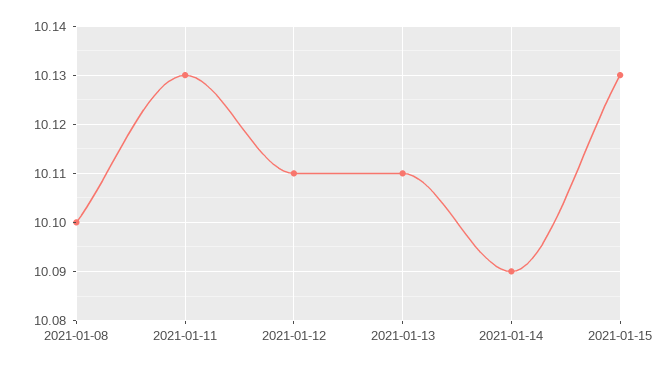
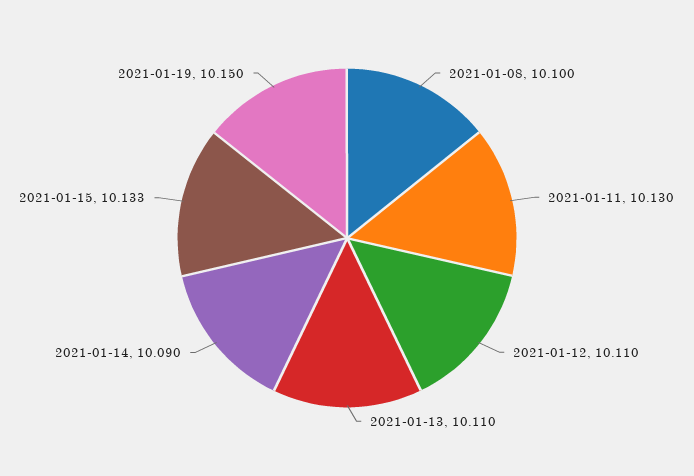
2021-01-15: 10.13 -> 10.133
2021-01-19: none -> 10.15

